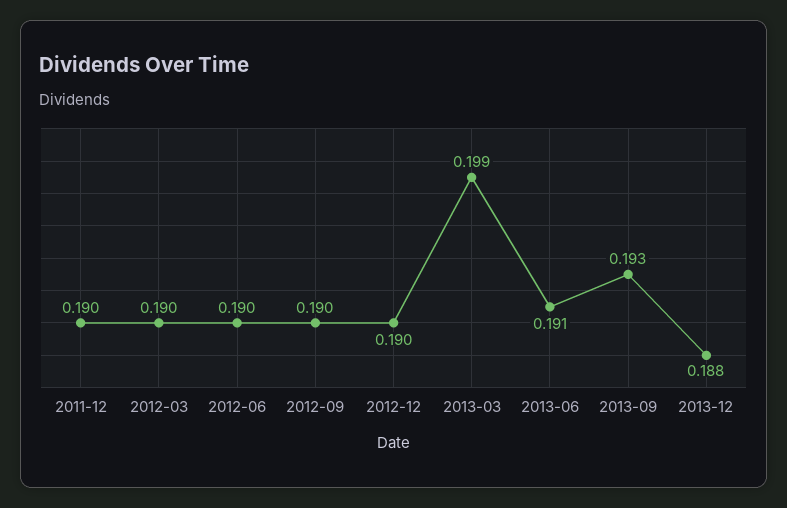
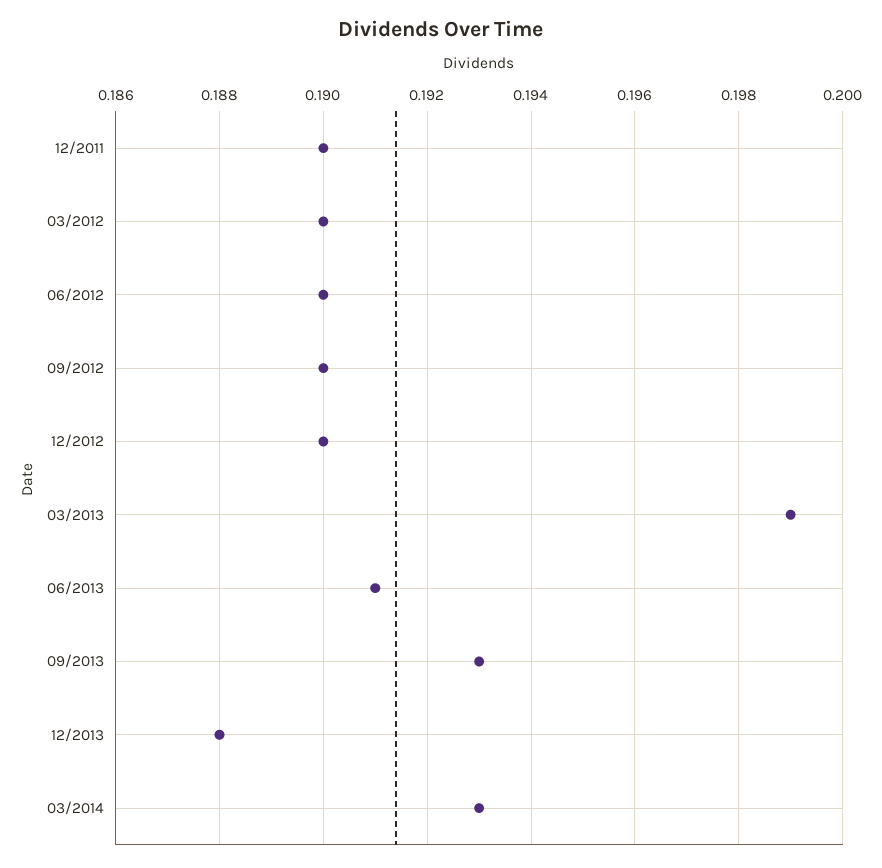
03/2014: none -> 0.193

